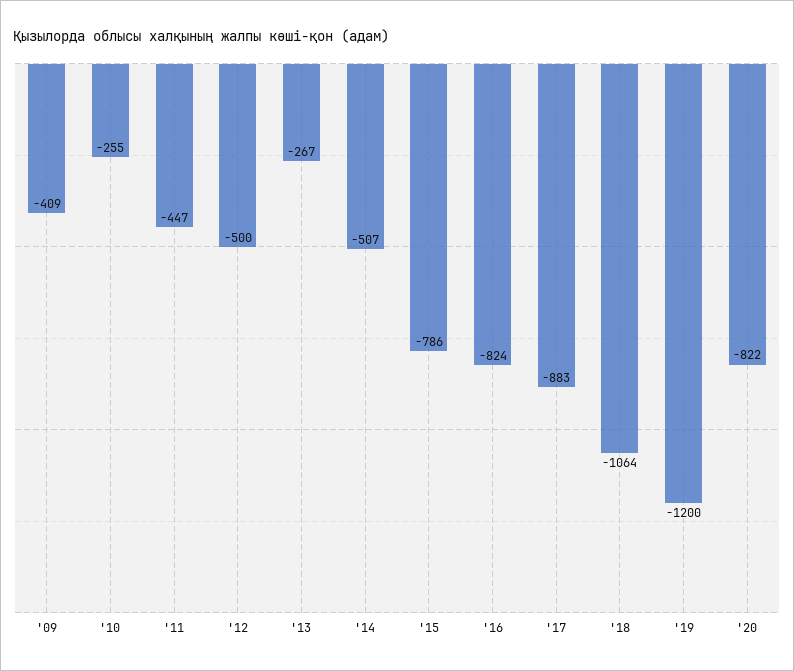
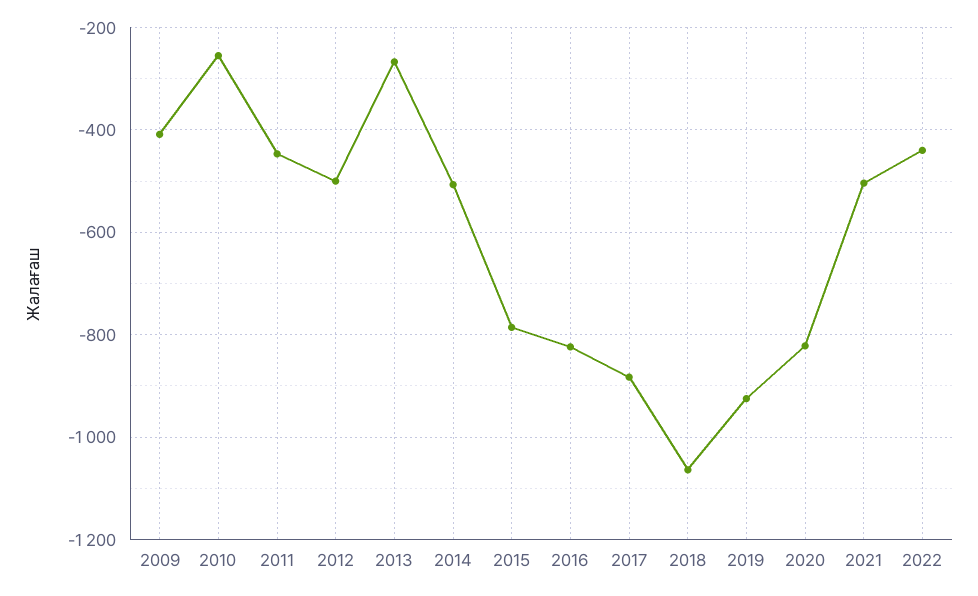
'19: -1200 -> -920
2021: none -> -500
2022: none -> -440

